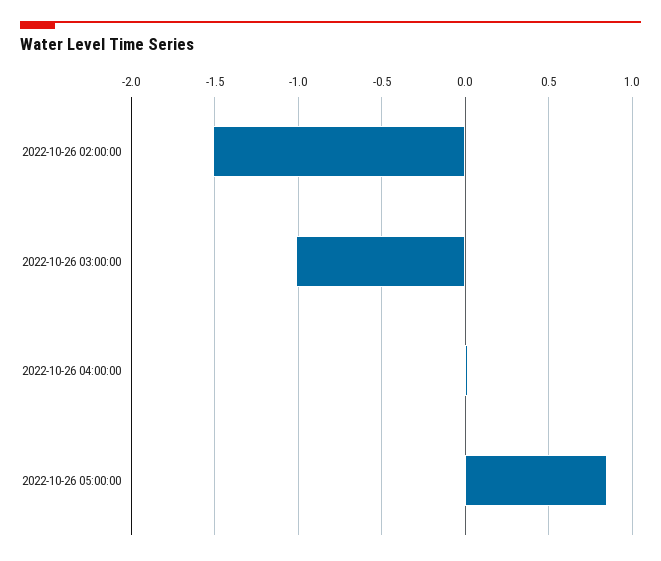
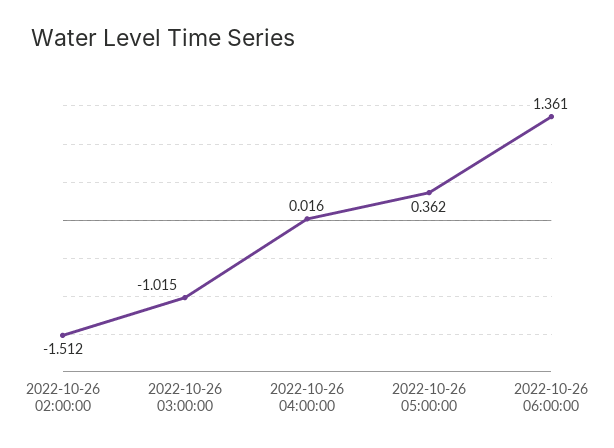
2022-10-26 05:00:00: 0.85 -> 0.362
2022-10-26 06:00:00: none -> 1.361

